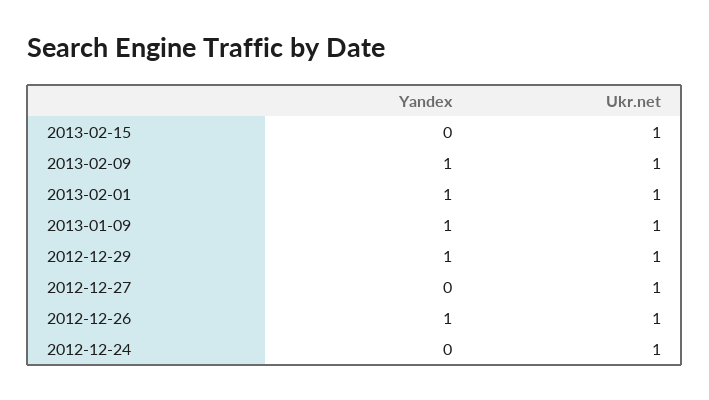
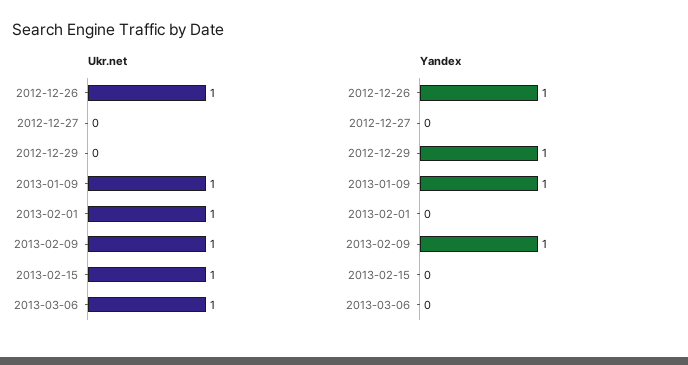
Yandex, 2013-02-01: 1 -> 0
Ukr.net, 2012-12-29: 1 -> 0
Ukr.net, 2012-12-27: 1 -> 0
Yandex, 2012-12-24: 0 -> none
Ukr.net, 2012-12-24: 1 -> none
Ukr.net, 2013-03-06: none -> 1
Yandex, 2013-03-06: none -> 0

